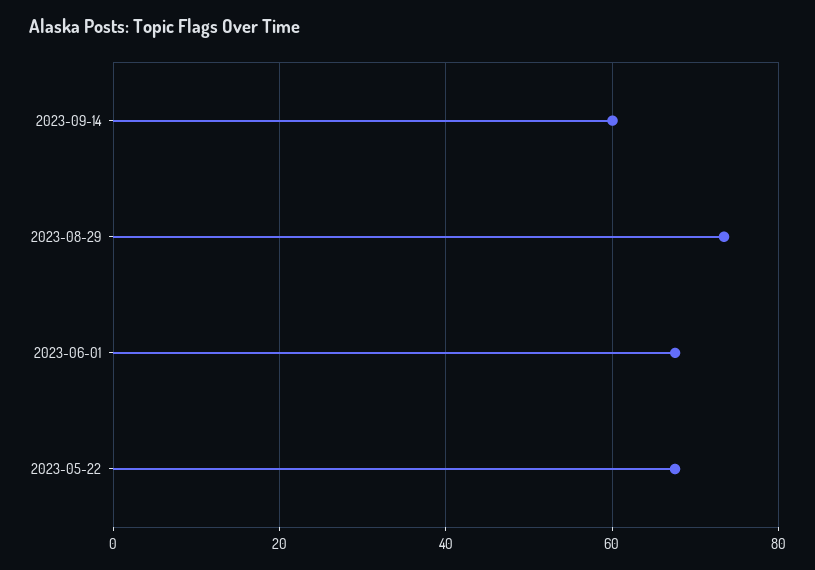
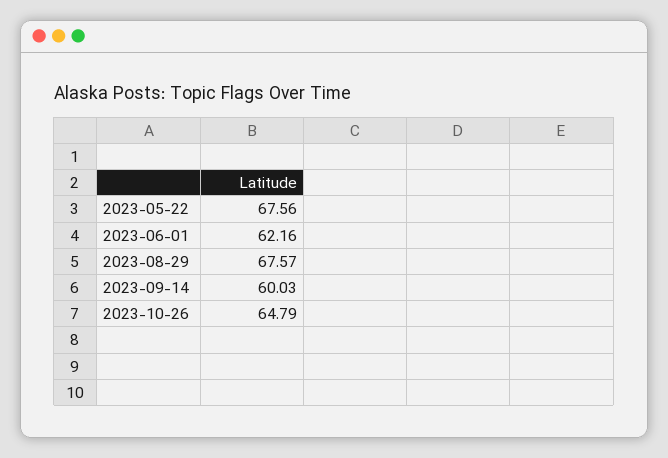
2023-08-29: 74 -> 67.57
2023-06-01: 68 -> 62.16
2023-10-26: none -> 64.79

